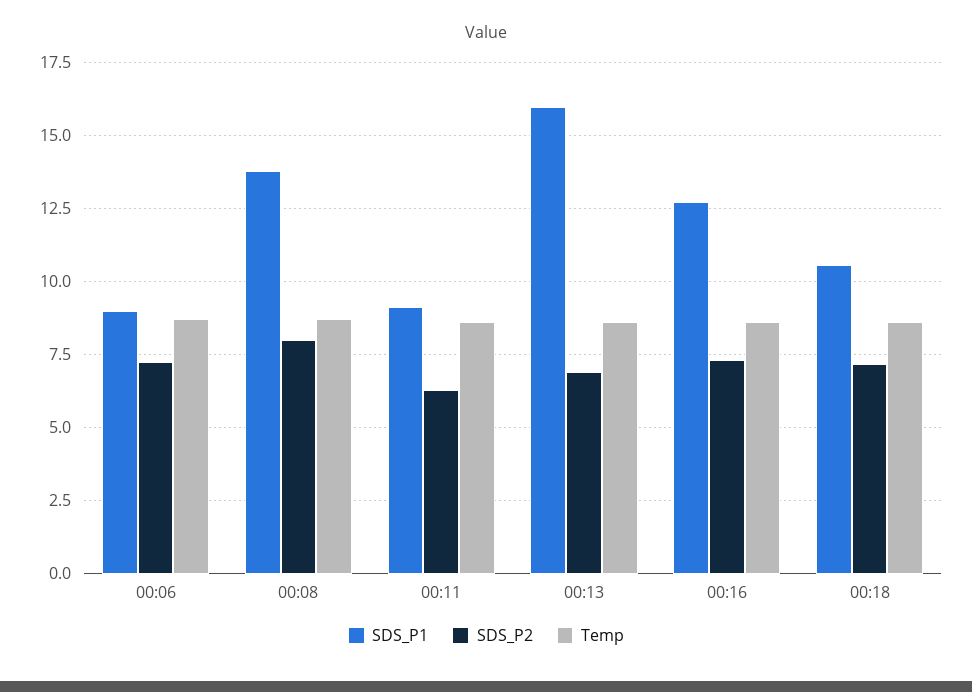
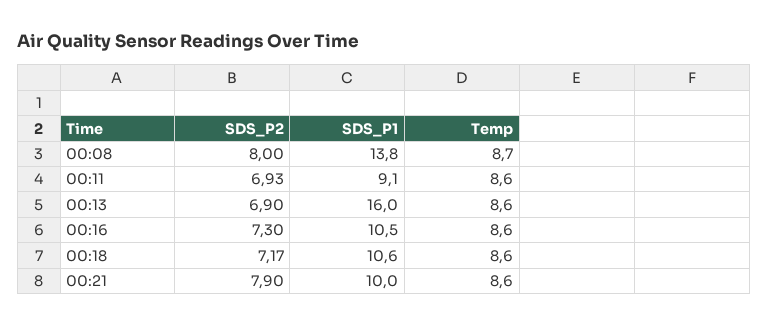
SDS_P1, 00:06: 9 -> none
SDS_P2, 00:06: 7.25 -> none
Temp, 00:06: 8.75 -> none
SDS_P2, 00:11: 6.25 -> 6.93
SDS_P1, 00:16: 12.75 -> 10.5
SDS_P2, 00:21: none -> 7.9
SDS_P1, 00:21: none -> 10
Temp, 00:21: none -> 8.6

